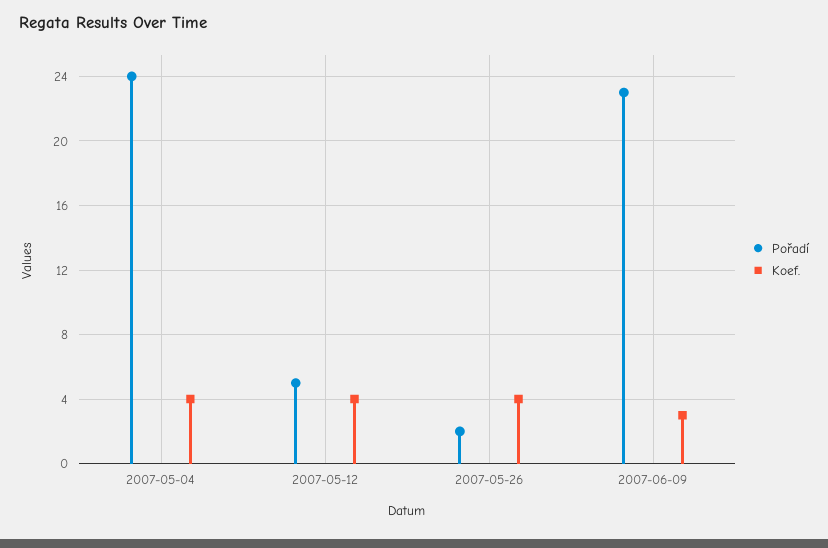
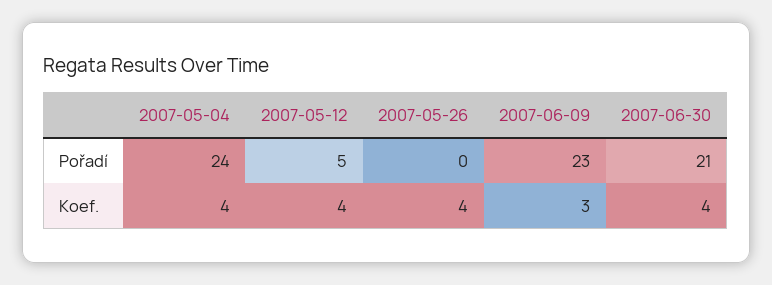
Pořadí, 2007-05-26: 2 -> 0
Pořadí, 2007-06-30: none -> 21
Koef., 2007-06-30: none -> 4

